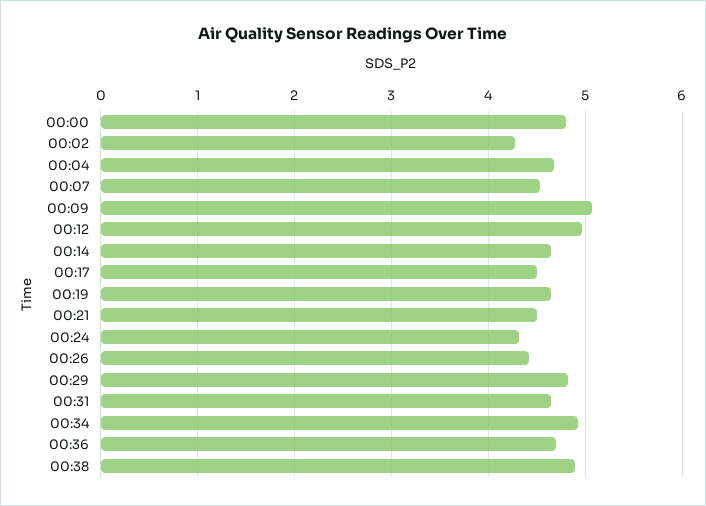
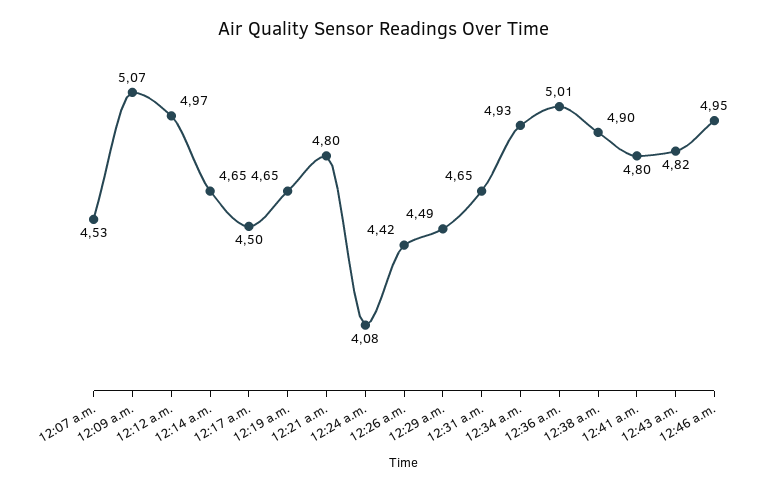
00:00: 4.8 -> none
00:02: 4.3 -> none
00:04: 4.7 -> none
00:21: 4.5 -> 4.8
00:24: 4.3 -> 4.08
00:29: 4.8 -> 4.49
00:36: 4.7 -> 5.01
12:41 a.m.: none -> 4.8
12:43 a.m.: none -> 4.82
12:46 a.m.: none -> 4.95

